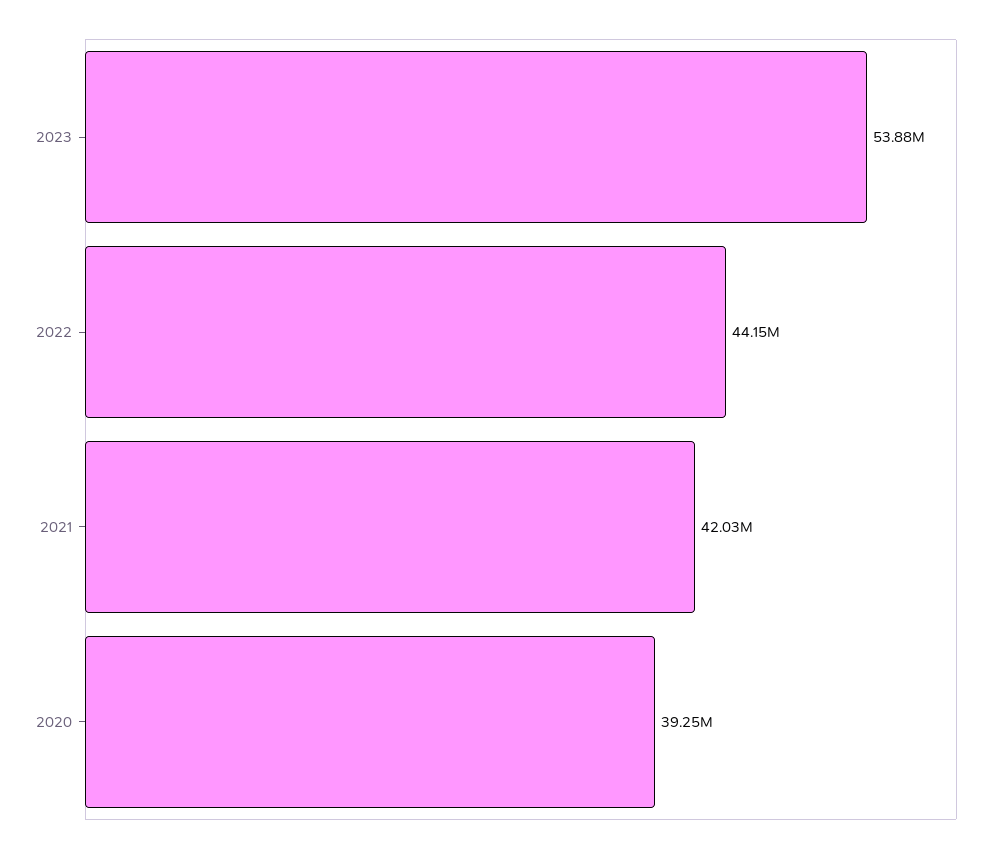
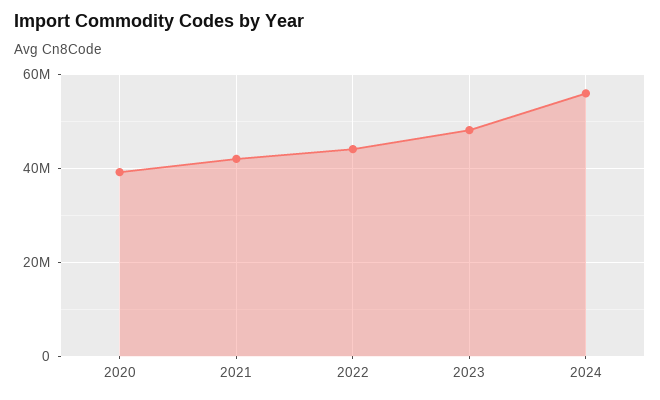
2023: 53880000 -> 48000000
2024: none -> 56000000

